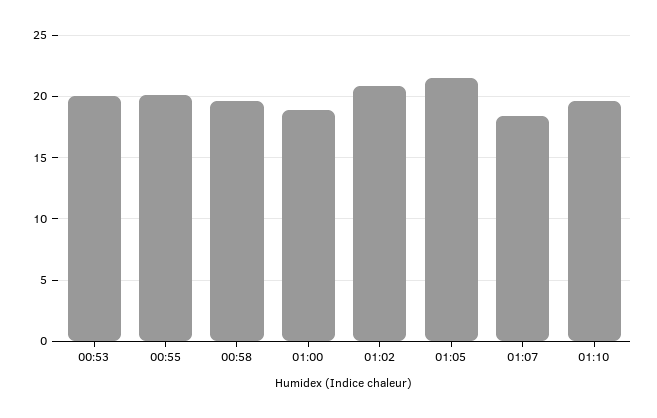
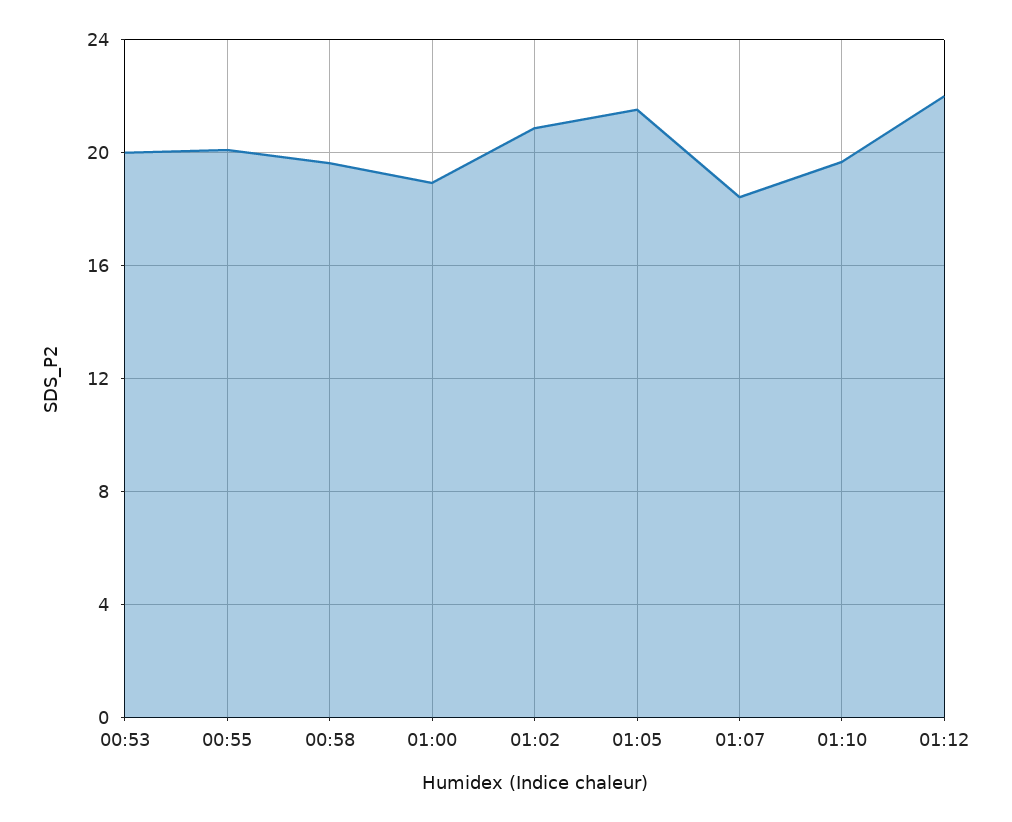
01:12: none -> 22

